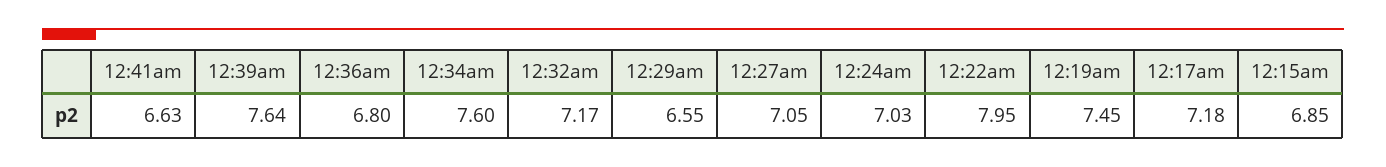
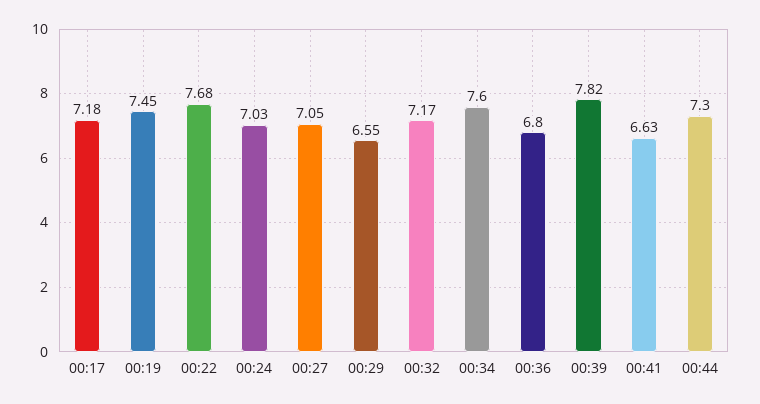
12:39am: 7.64 -> 7.82
12:22am: 7.95 -> 7.68
12:15am: 6.85 -> none
00:44: none -> 7.3

